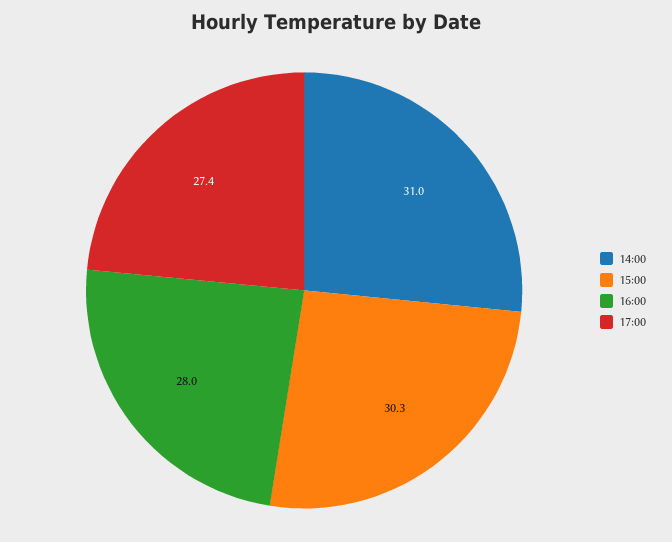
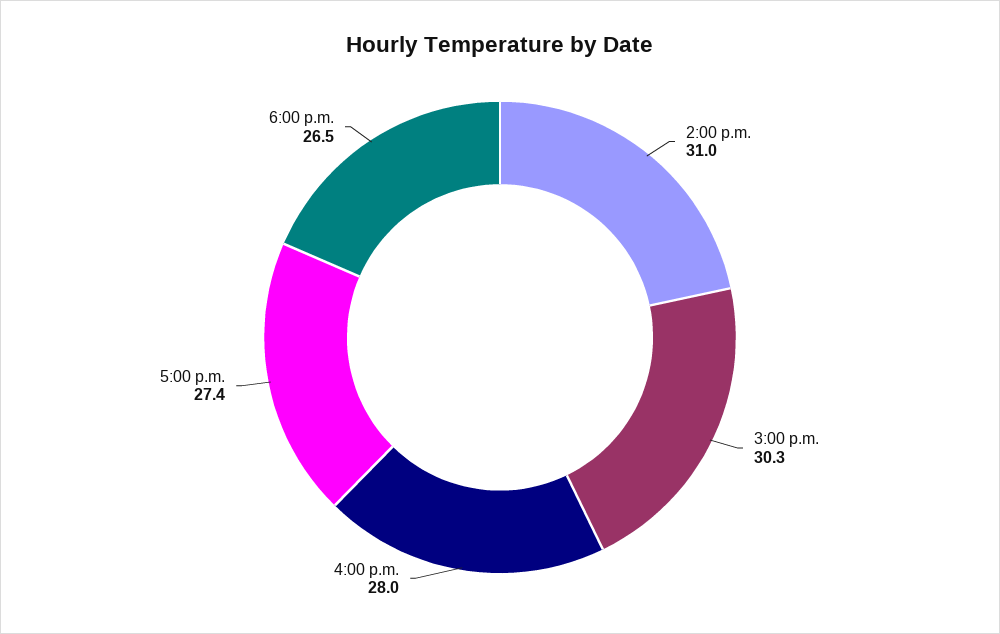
6:00 p.m.: none -> 26.5

